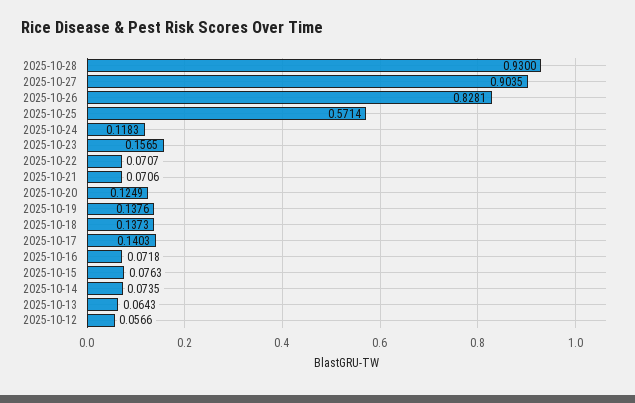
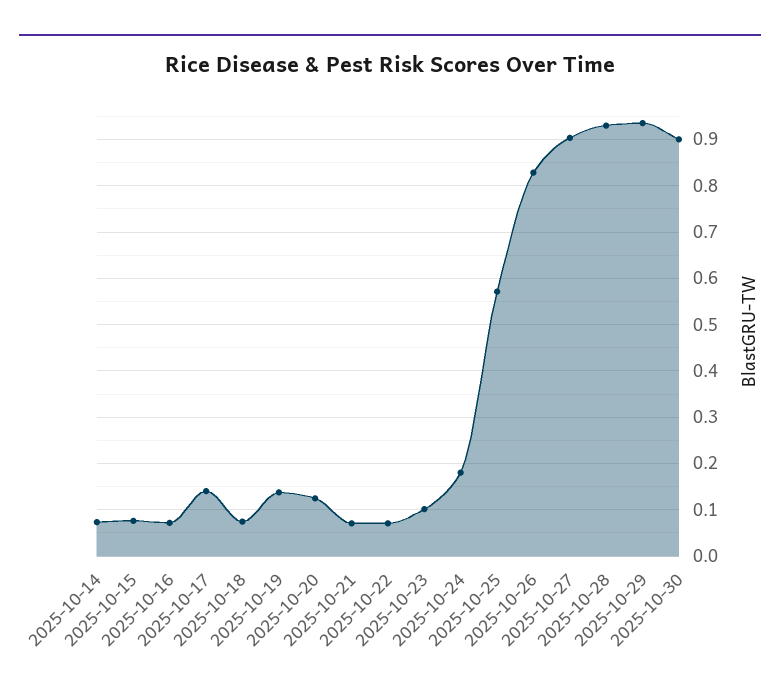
2025-10-24: 0.1183 -> 0.18
2025-10-23: 0.1565 -> 0.1
2025-10-18: 0.1373 -> 0.08
2025-10-13: 0.0643 -> none
2025-10-12: 0.0566 -> none
2025-10-29: none -> 0.94
2025-10-30: none -> 0.9

